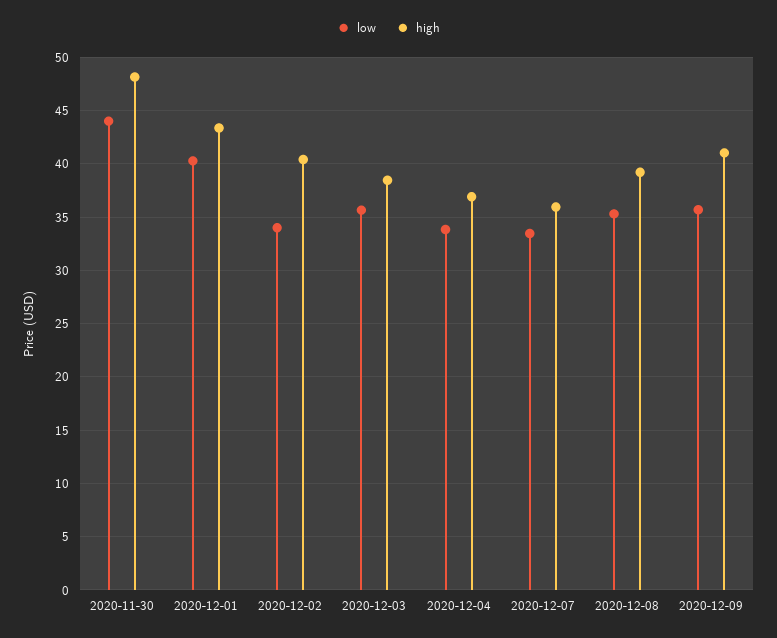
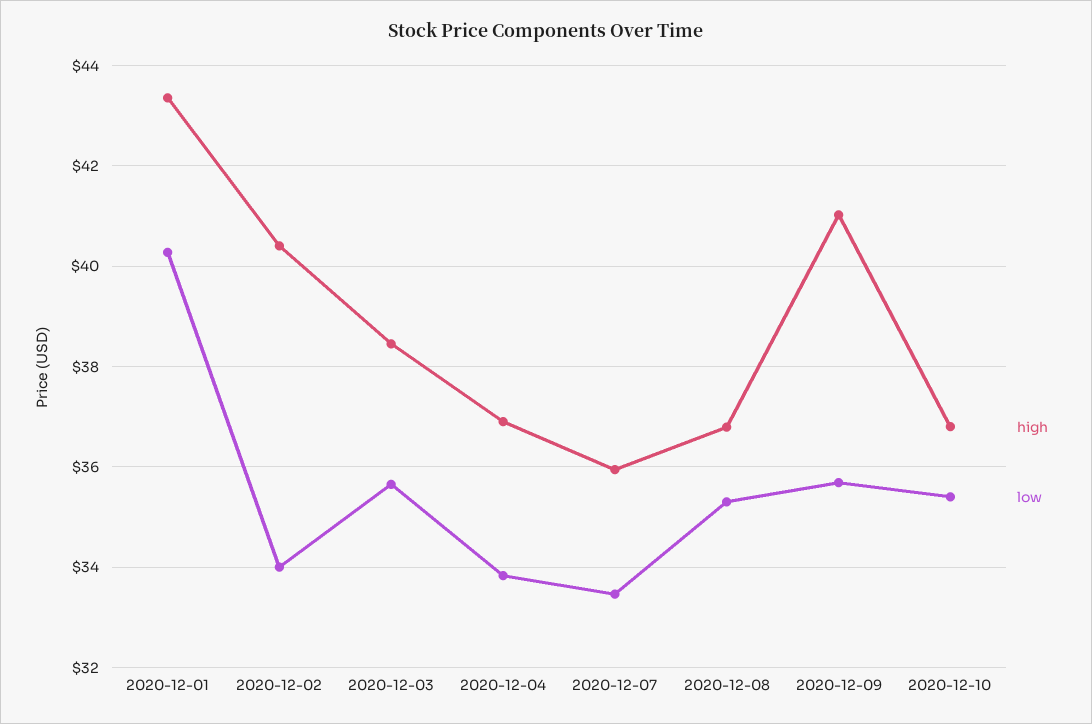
low, 2020-11-30: 44 -> none
high, 2020-11-30: 48 -> none
high, 2020-12-08: 39 -> 36.8
high, 2020-12-10: none -> 36.8
low, 2020-12-10: none -> 35.4

